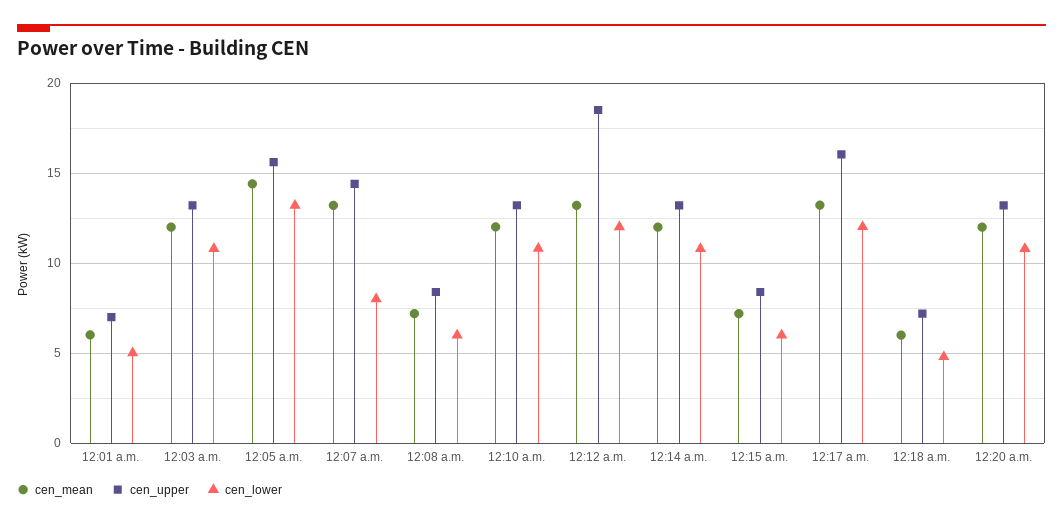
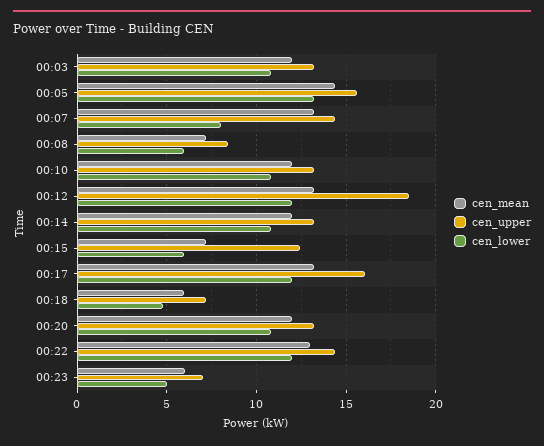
cen_mean, 12:01 a.m.: 6 -> none
cen_upper, 12:01 a.m.: 7 -> none
cen_lower, 12:01 a.m.: 5 -> none
cen_upper, 12:15 a.m.: 8.5 -> 12.5
cen_mean, 00:22: none -> 13
cen_upper, 00:22: none -> 14.5
cen_lower, 00:22: none -> 12
cen_mean, 00:23: none -> 6
cen_upper, 00:23: none -> 7
cen_lower, 00:23: none -> 5

